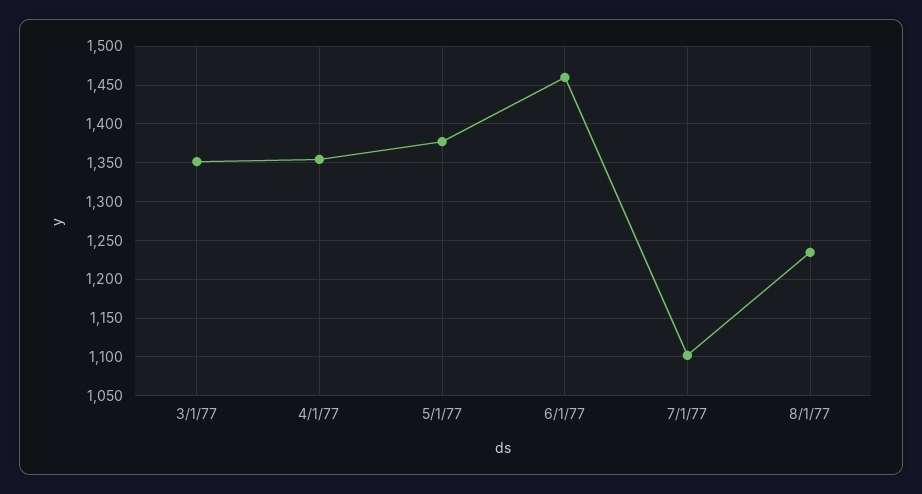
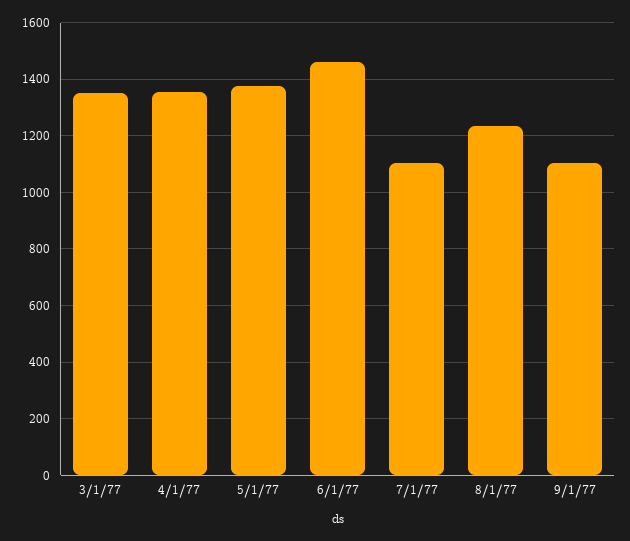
9/1/77: none -> 1100

